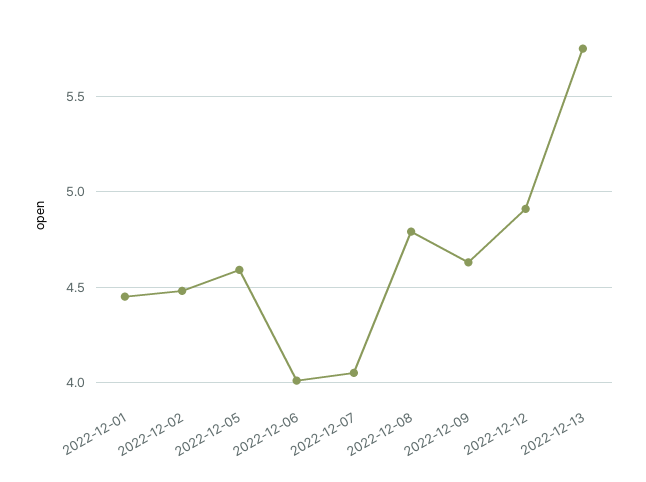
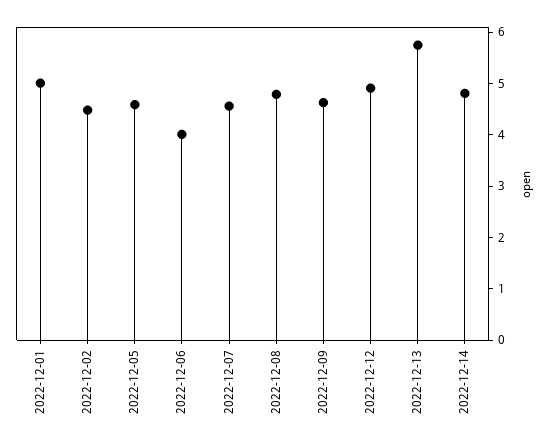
2022-12-01: 4.45 -> 5
2022-12-07: 4.05 -> 4.6
2022-12-14: none -> 4.8

